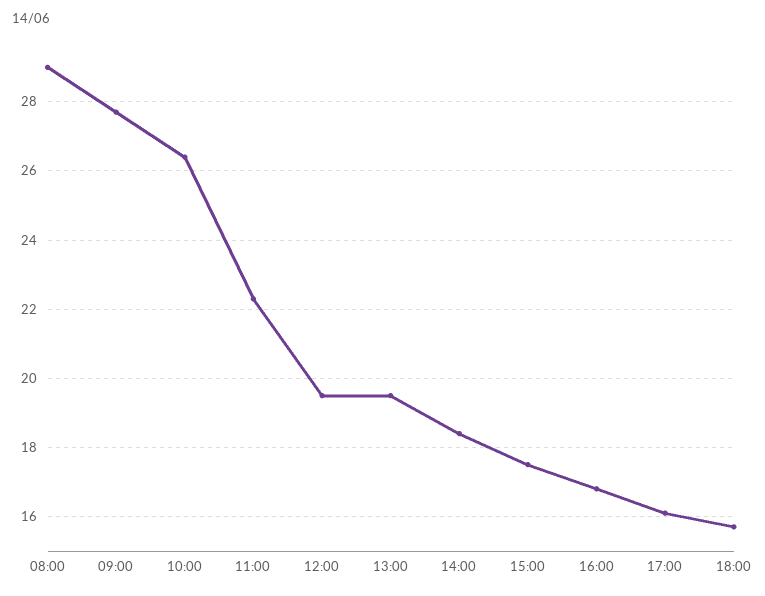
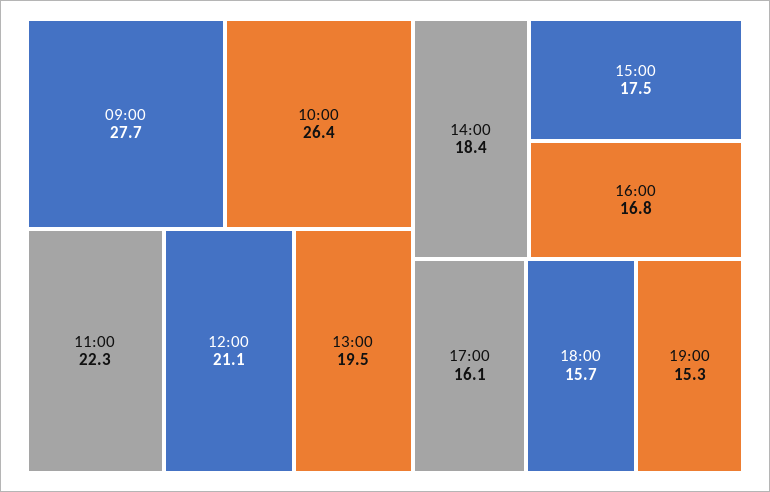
08:00: 29 -> none
12:00: 19.5 -> 21.1
19:00: none -> 15.3

